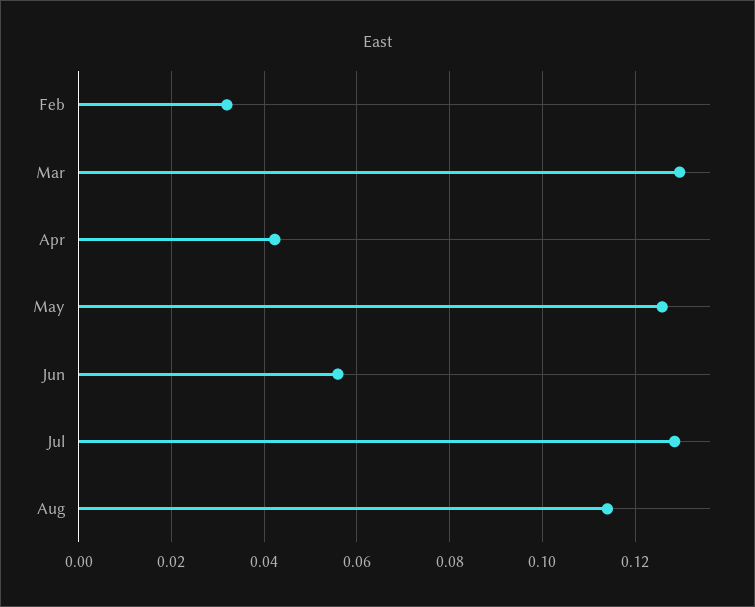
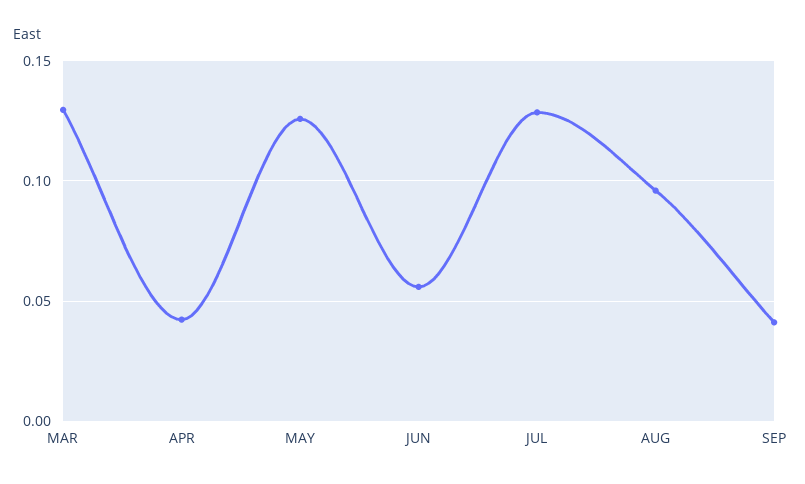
Feb: 0.032 -> none
Aug: 0.114 -> 0.095
SEP: none -> 0.04

